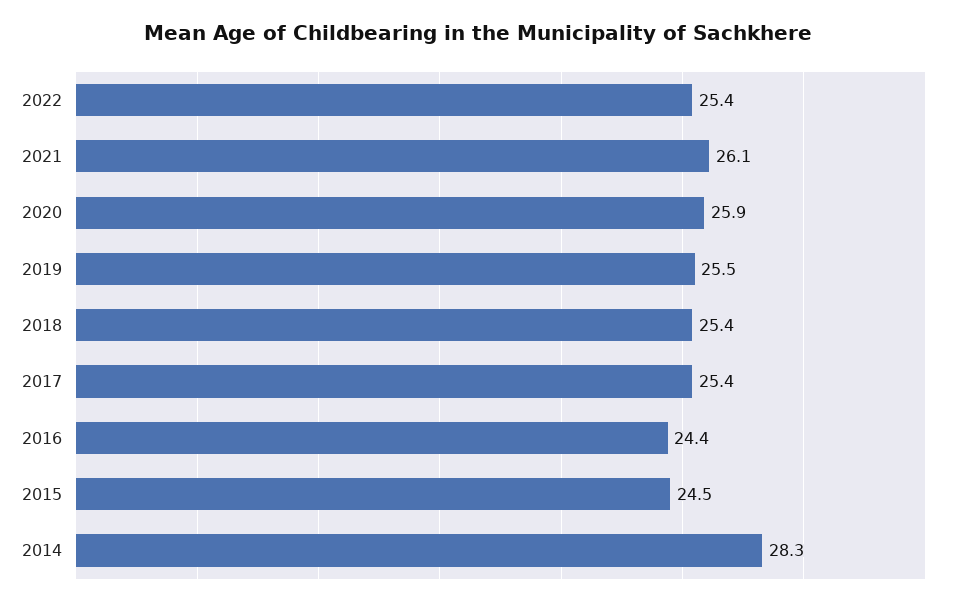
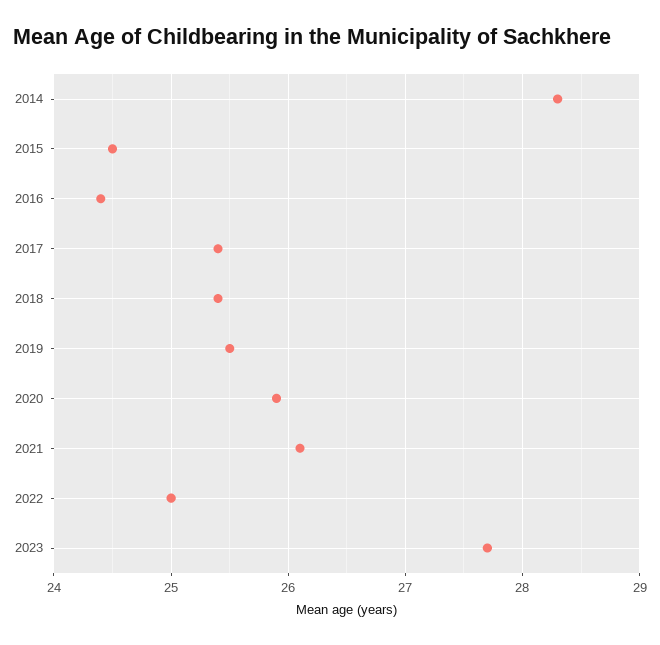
2022: 25.4 -> 25
2023: none -> 27.7

